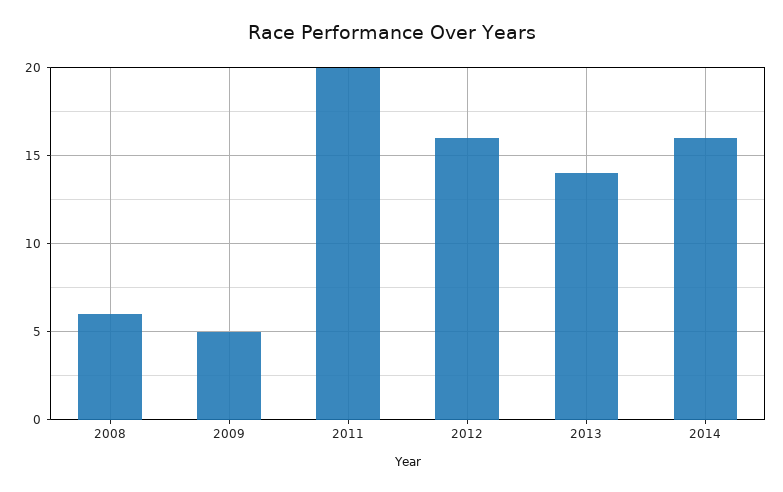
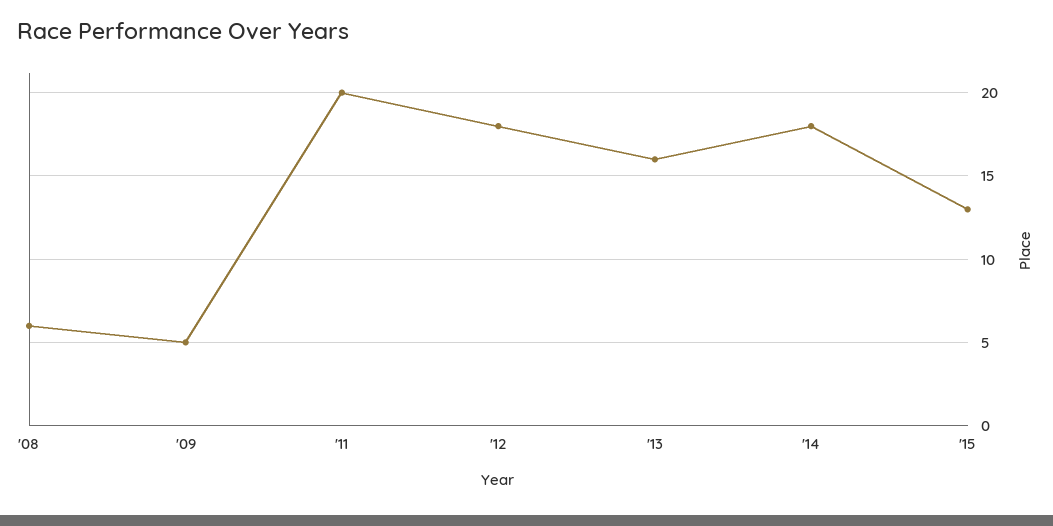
2012: 16 -> 18
2013: 14 -> 16
2014: 16 -> 18
'15: none -> 13

